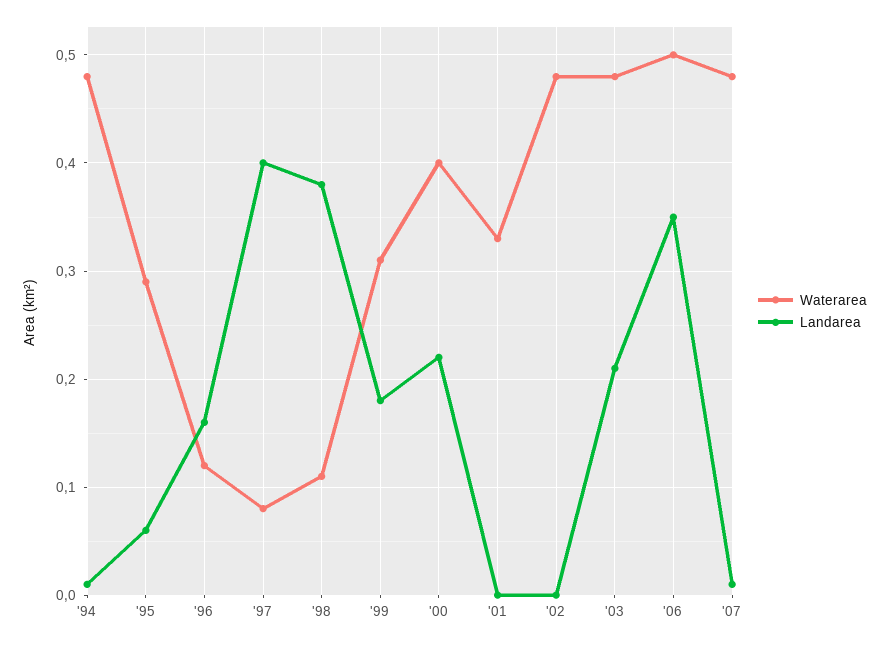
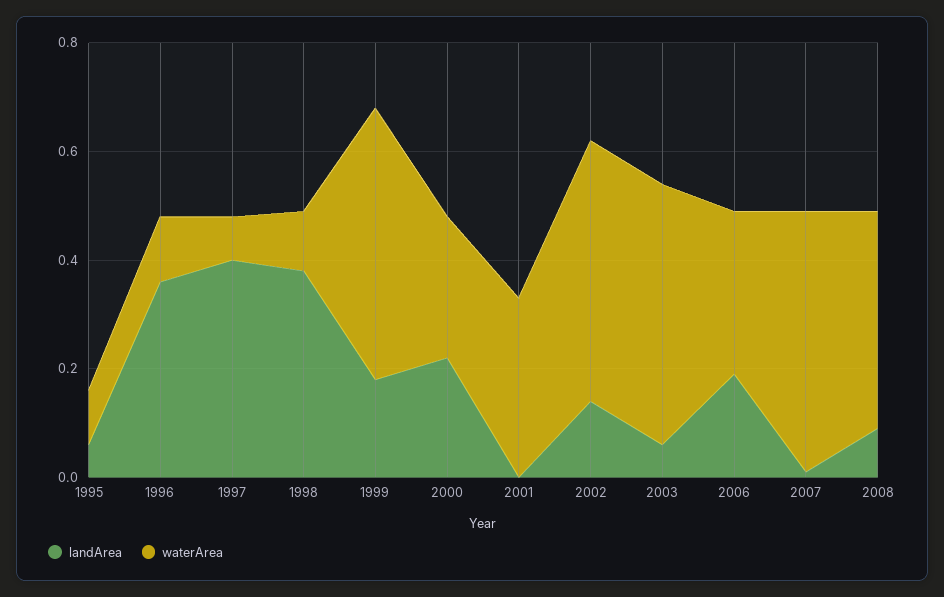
Waterarea, '94: 0.48 -> none
Landarea, '94: 0.01 -> none
Waterarea, '95: 0.29 -> 0.1
Landarea, '96: 0.16 -> 0.35
Waterarea, '99: 0.31 -> 0.5
Waterarea, '00: 0.4 -> 0.25
Landarea, '02: 0 -> 0.15
Landarea, '03: 0.21 -> 0.05
Waterarea, '06: 0.5 -> 0.3
Landarea, '06: 0.35 -> 0.2
Landarea, 2008: none -> 0.1
Waterarea, 2008: none -> 0.4

